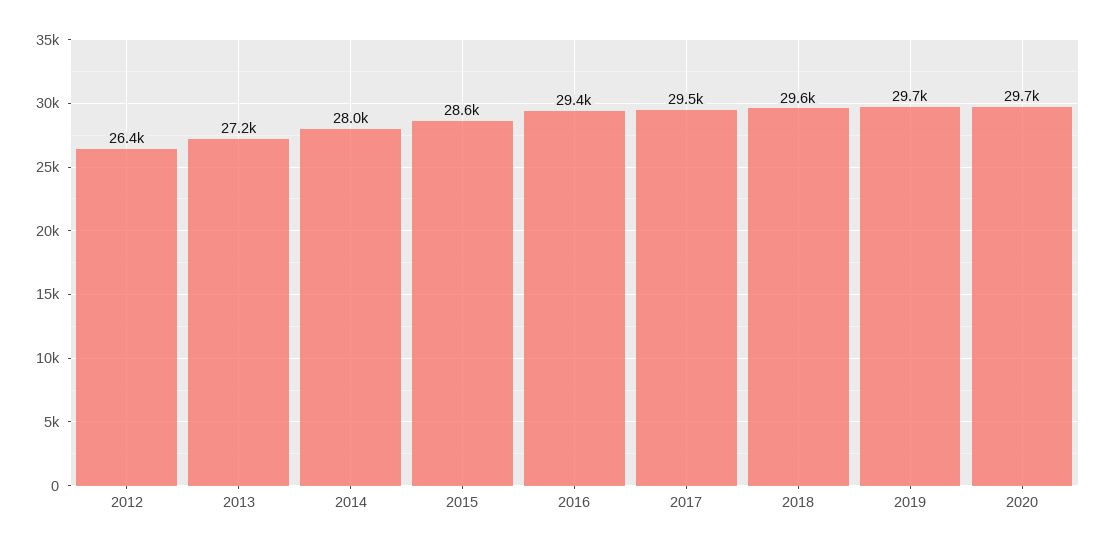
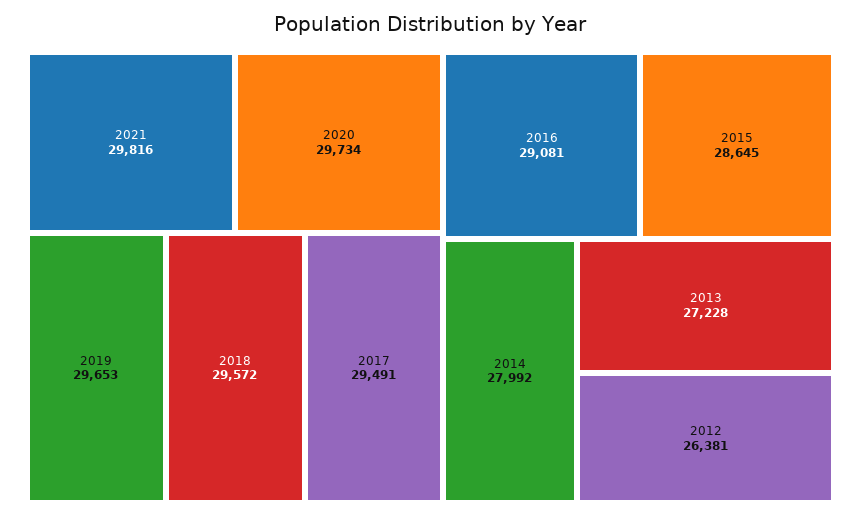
2016: 29400 -> 29081
2021: none -> 29816

